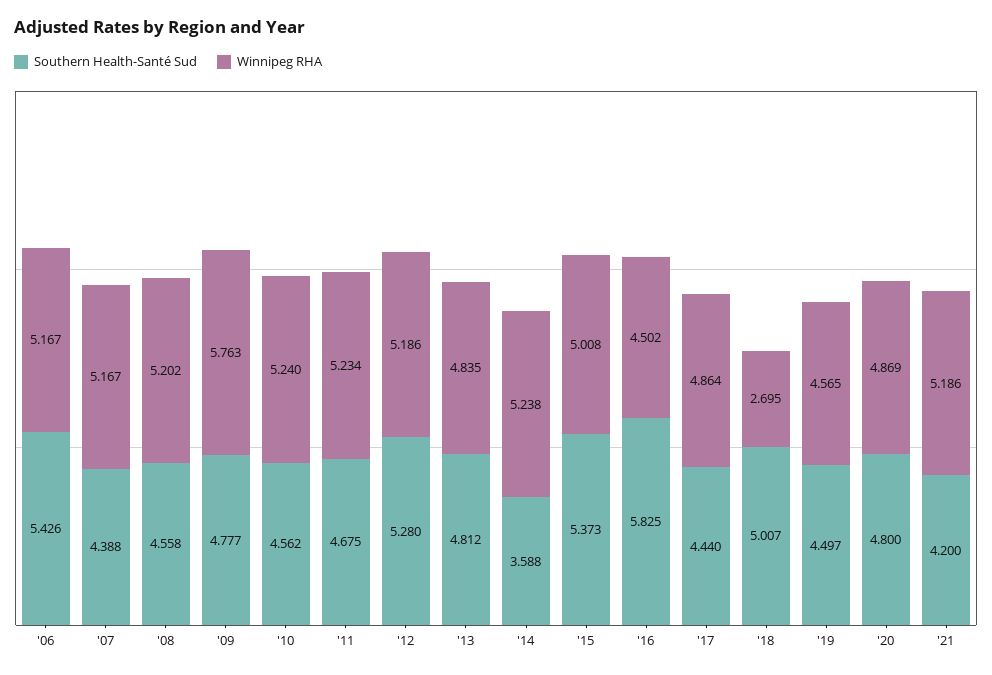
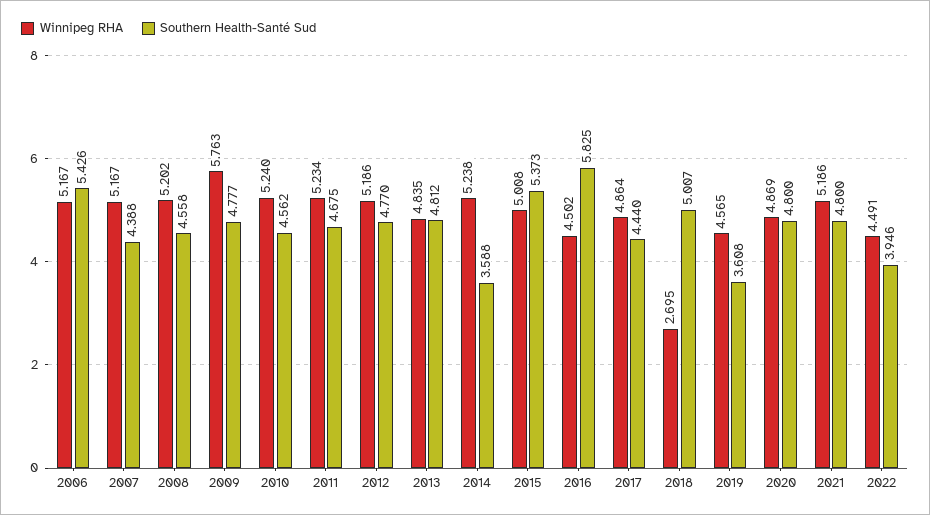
Southern Health-Santé Sud, '12: 5.28 -> 4.77
Southern Health-Santé Sud, '19: 4.497 -> 3.608
Southern Health-Santé Sud, '21: 4.2 -> 4.8
Winnipeg RHA, 2022: none -> 4.491
Southern Health-Santé Sud, 2022: none -> 3.946

